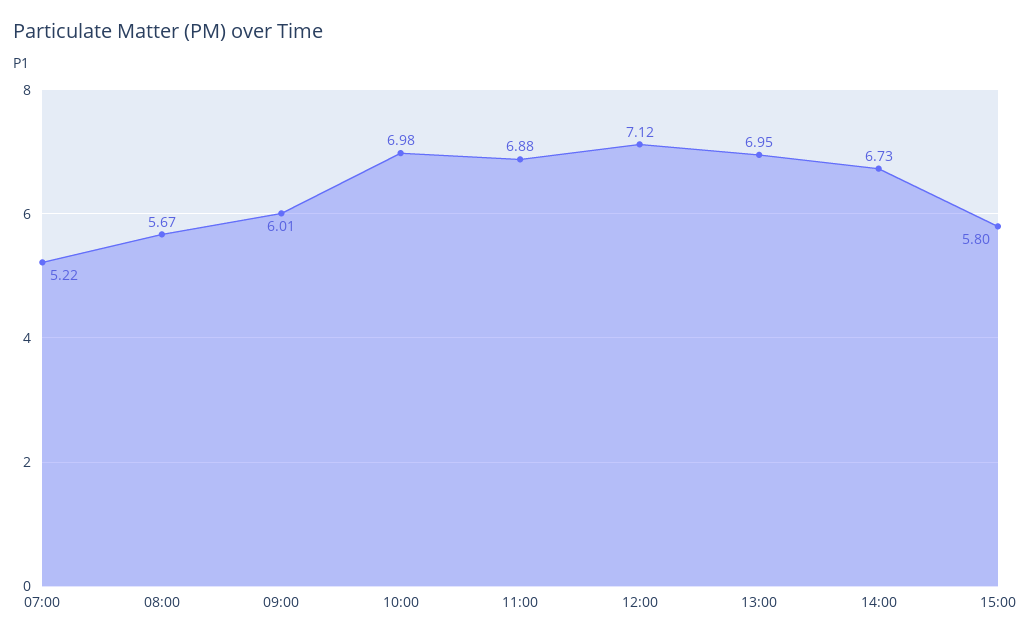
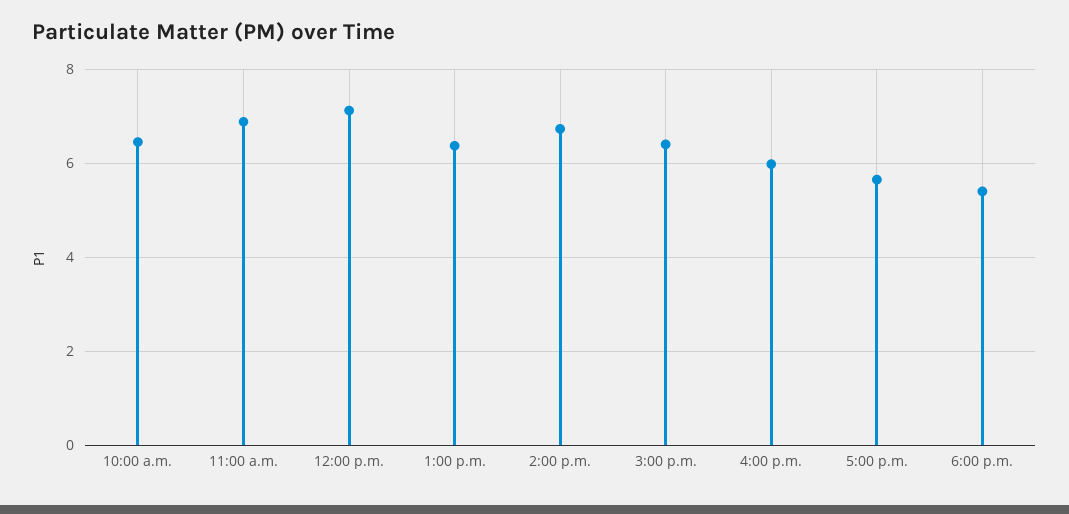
07:00: 5.22 -> none
08:00: 5.67 -> none
09:00: 6.01 -> none
10:00: 6.98 -> 6.4
13:00: 6.95 -> 6.4
15:00: 5.8 -> 6.4
4:00 p.m.: none -> 6
5:00 p.m.: none -> 5.6
6:00 p.m.: none -> 5.4

